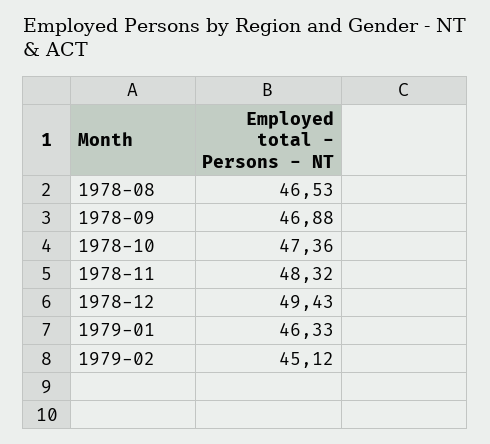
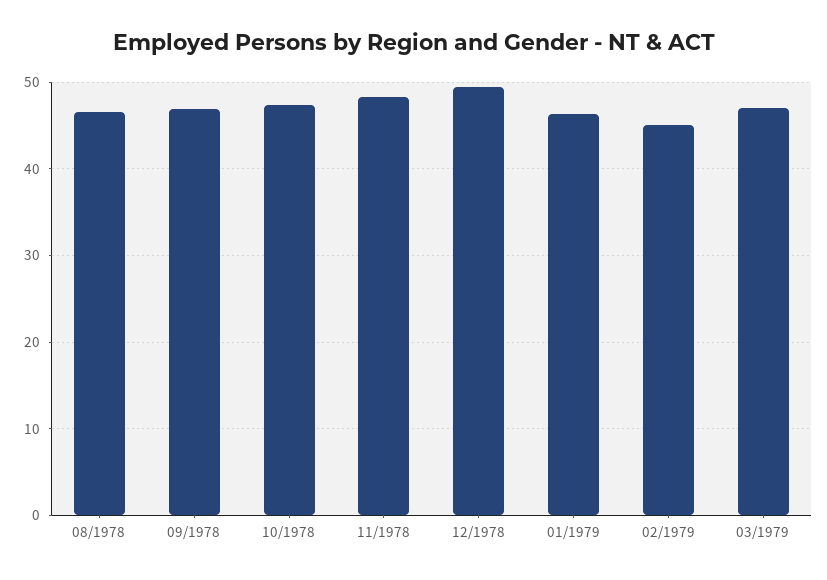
03/1979: none -> 47

